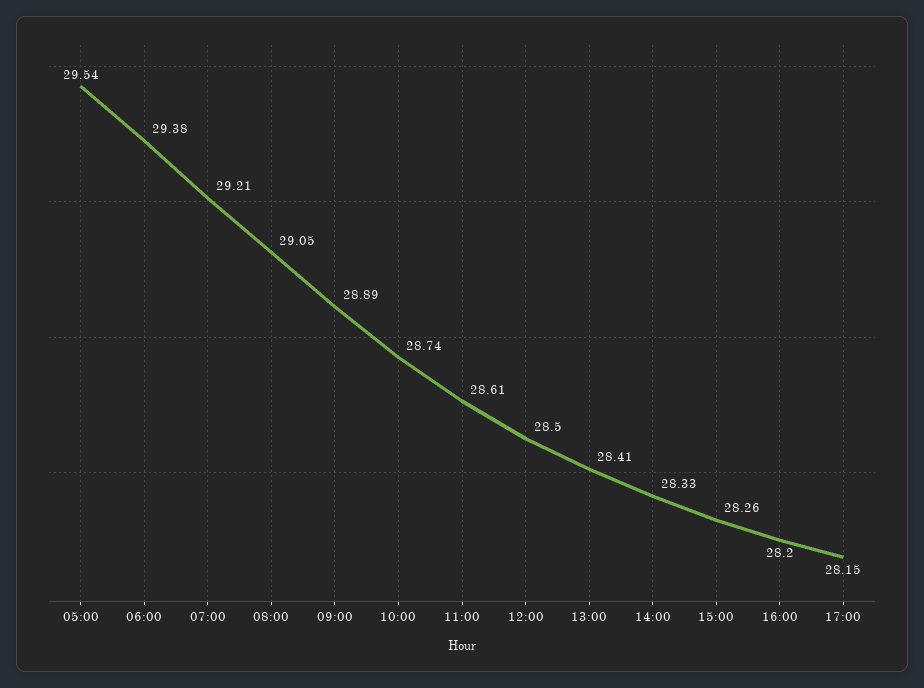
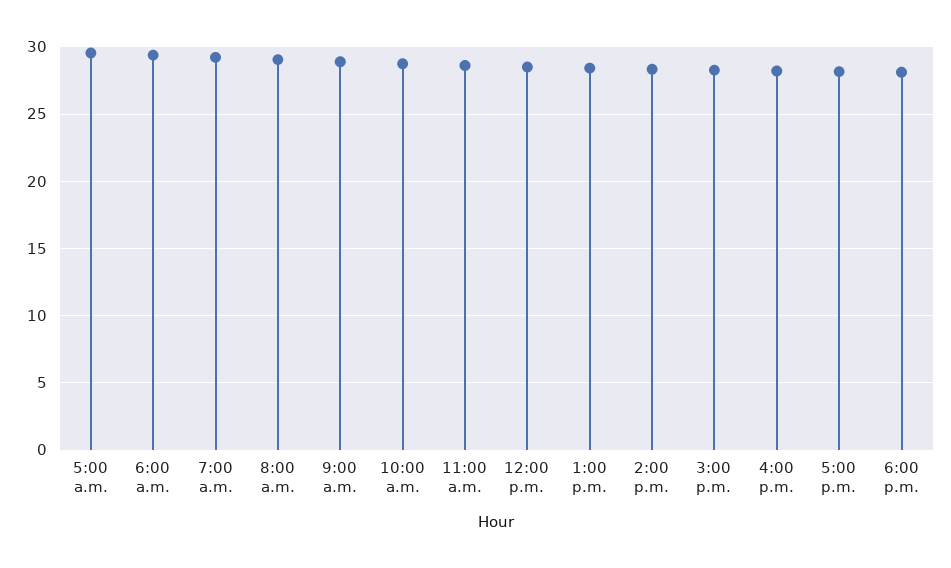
6:00 p.m.: none -> 28

